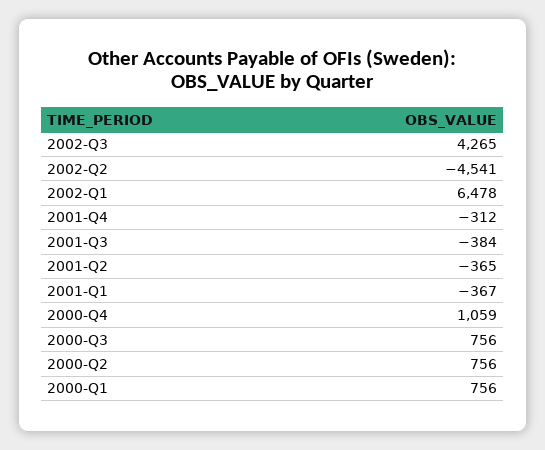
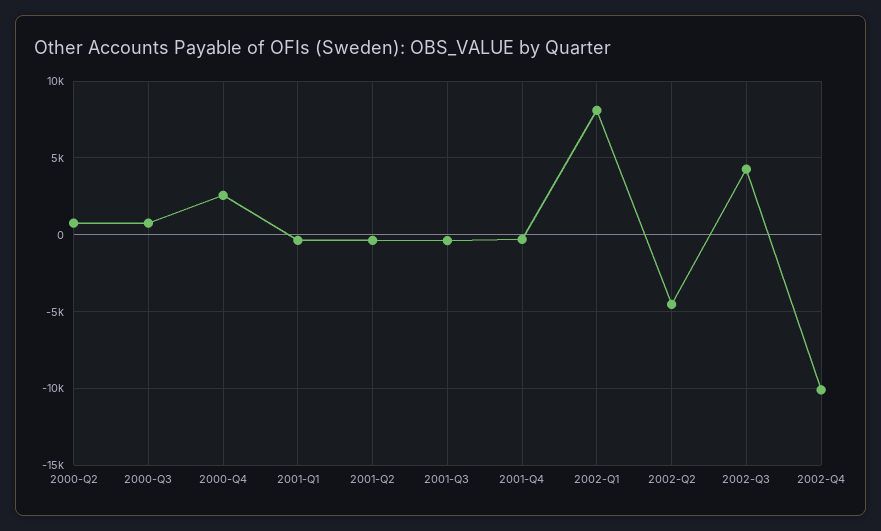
2002-Q1: 6478 -> 8000
2000-Q4: 1059 -> 2500
2000-Q1: 756 -> none
2002-Q4: none -> -10000

